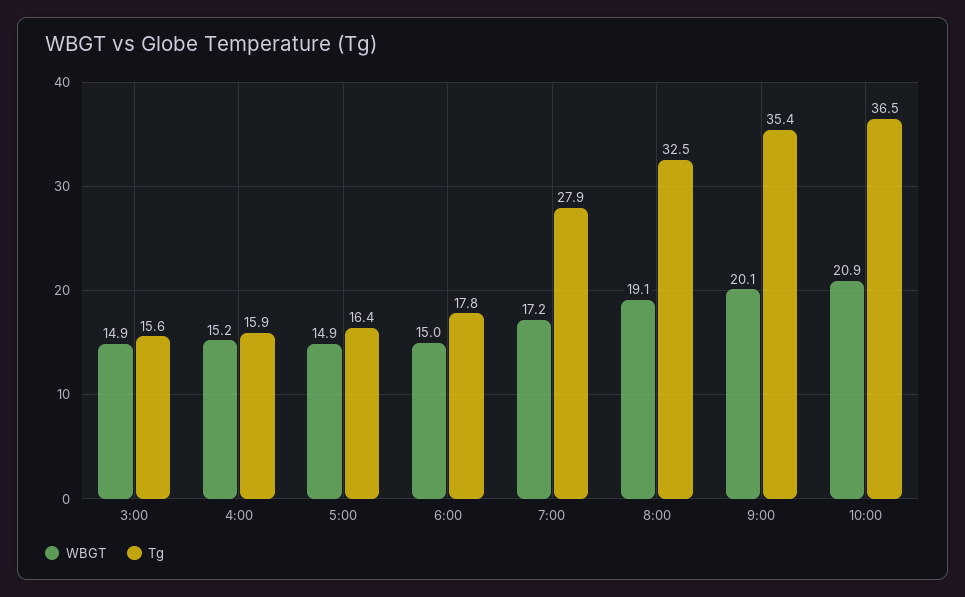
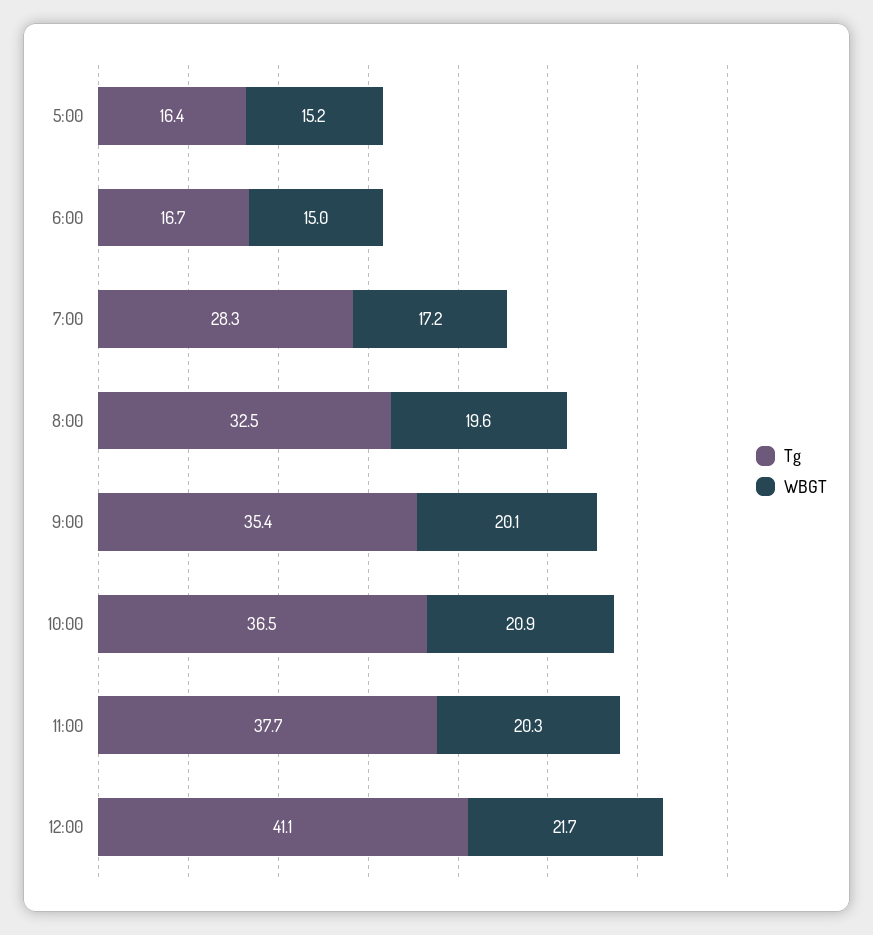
WBGT, 3:00: 14.9 -> none
Tg, 3:00: 15.6 -> none
WBGT, 4:00: 15.2 -> none
Tg, 4:00: 15.9 -> none
WBGT, 5:00: 14.9 -> 15.2
Tg, 6:00: 17.8 -> 16.7
Tg, 7:00: 27.9 -> 28.3
WBGT, 8:00: 19.1 -> 19.6
Tg, 11:00: none -> 37.7
WBGT, 11:00: none -> 20.3
Tg, 12:00: none -> 41.1
WBGT, 12:00: none -> 21.7

